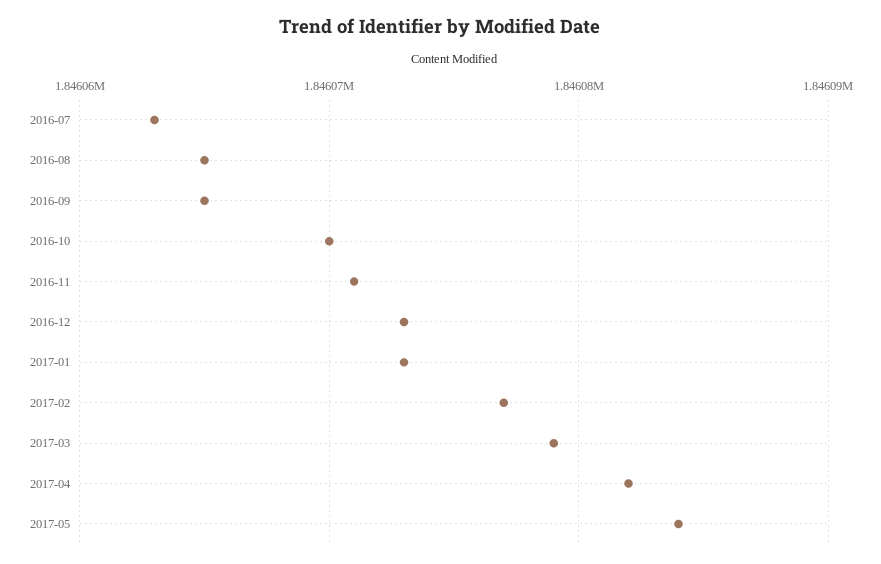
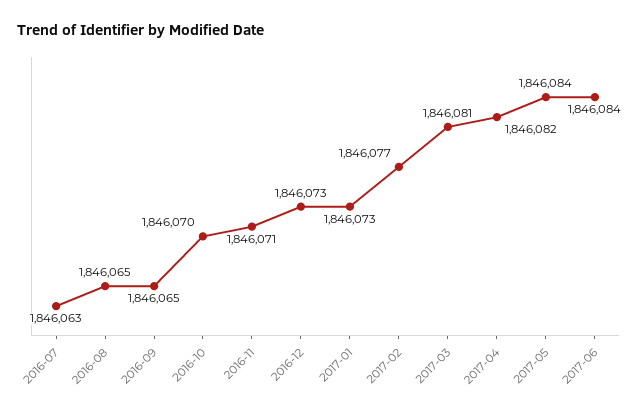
2017-03: 1846079 -> 1846081
2017-06: none -> 1846084

